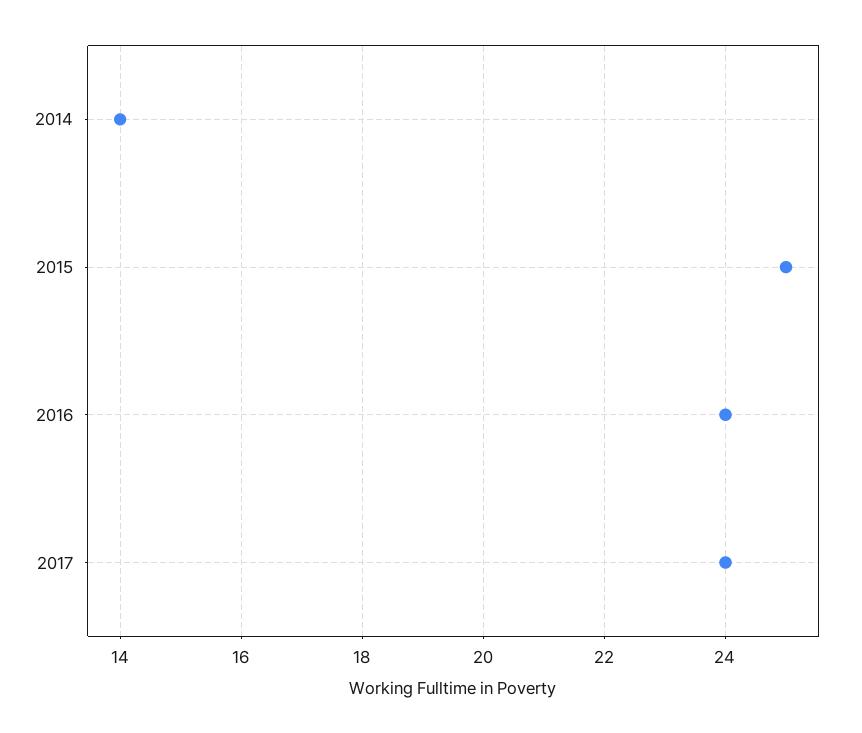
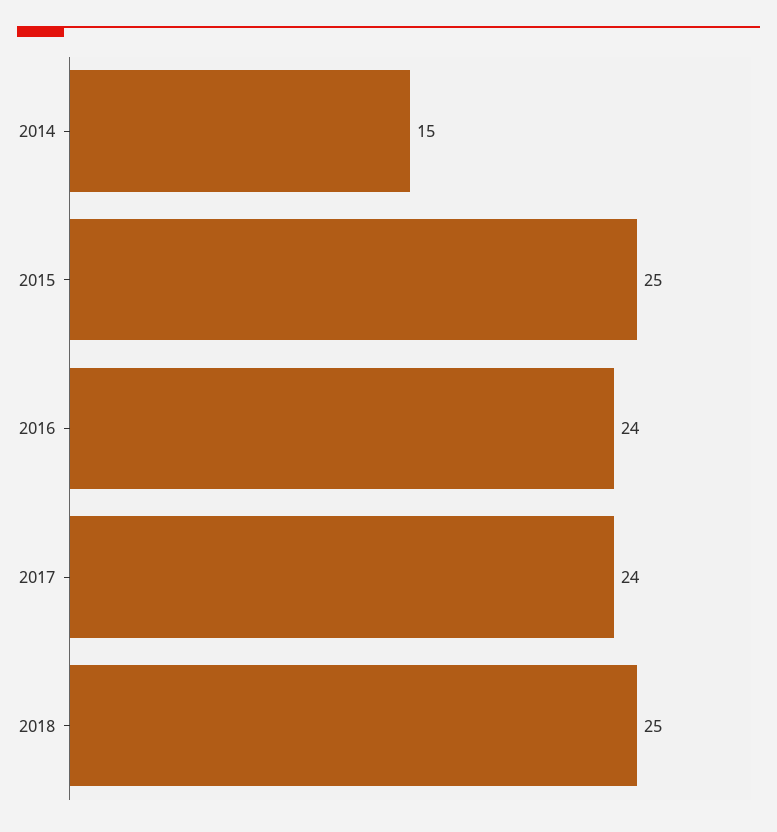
2014: 14 -> 15
2018: none -> 25

